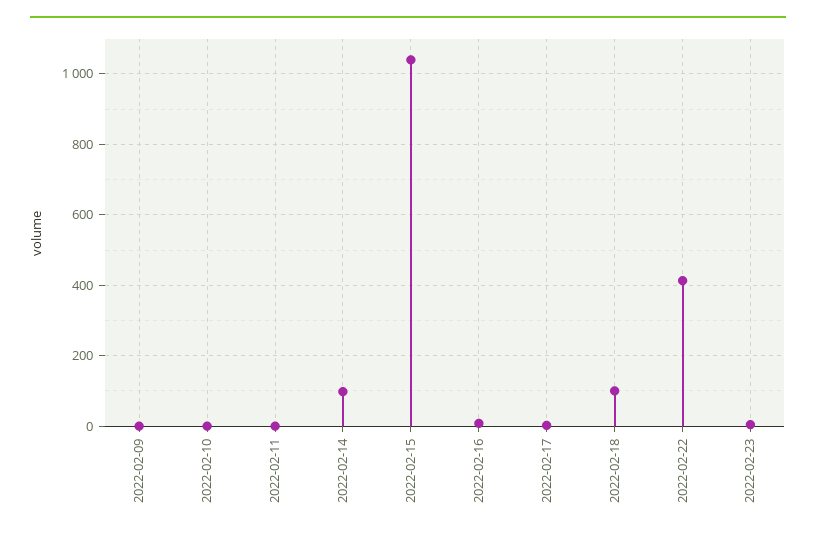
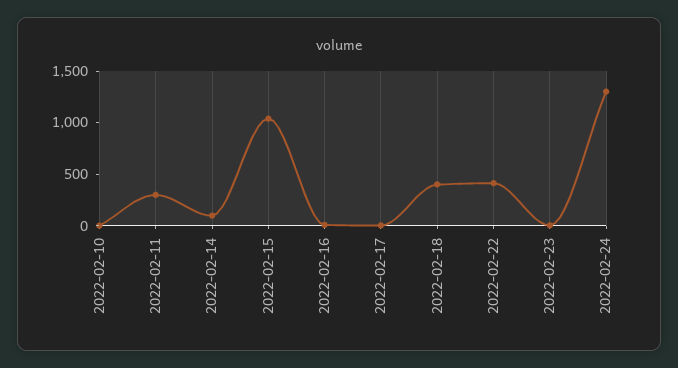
2022-02-09: 0 -> none
2022-02-11: 0 -> 300
2022-02-18: 100 -> 400
2022-02-24: none -> 1300

